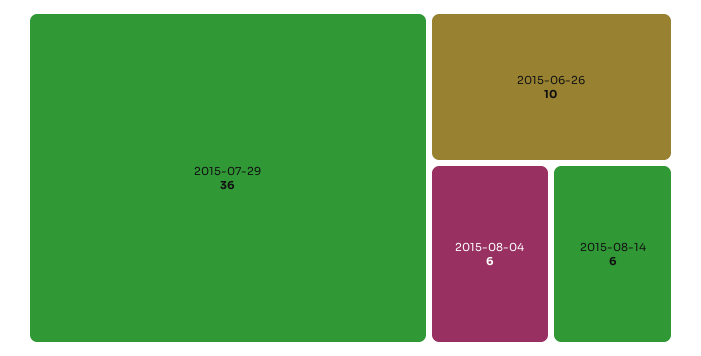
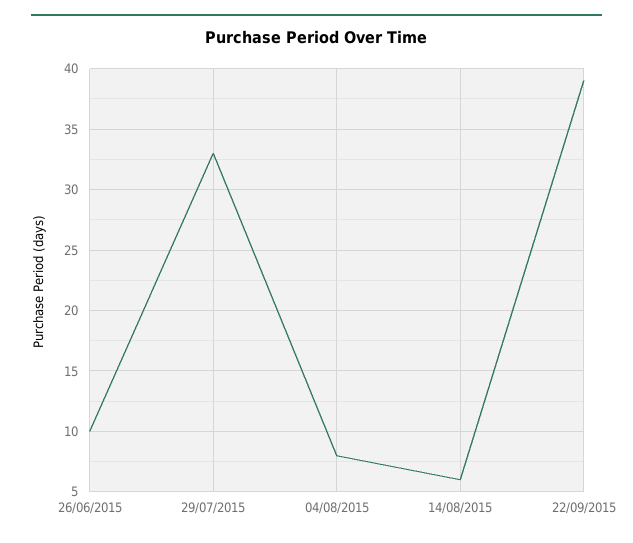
2015-07-29: 36 -> 33
2015-08-04: 6 -> 8
22/09/2015: none -> 39

